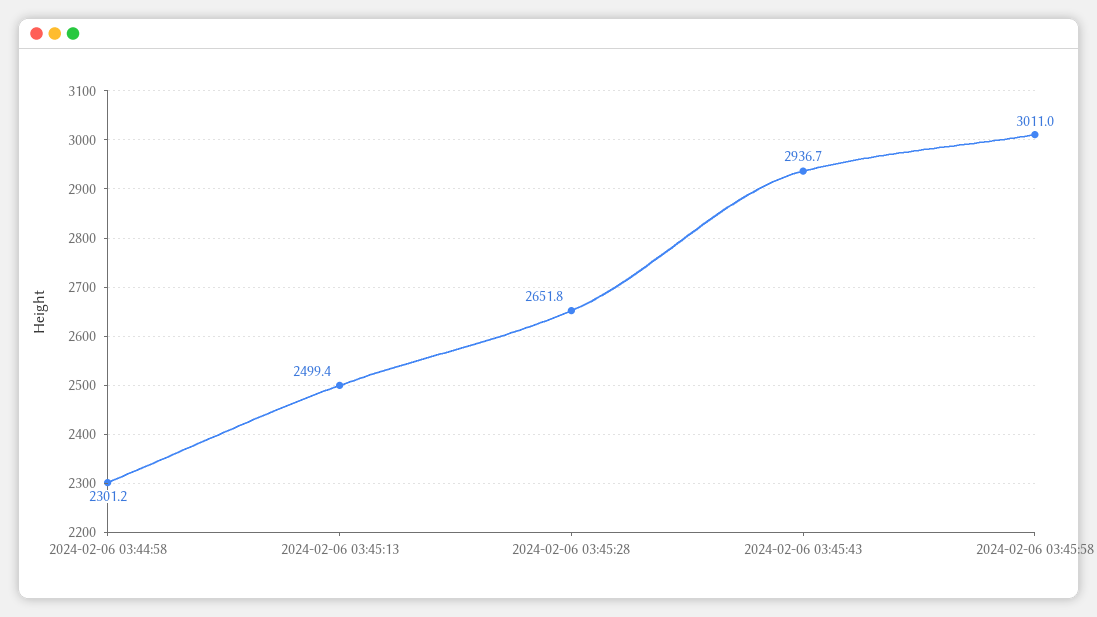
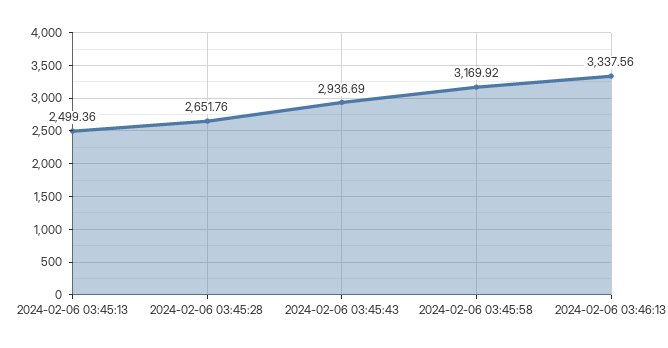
2024-02-06 03:44:58: 2301.2 -> none
2024-02-06 03:45:58: 3011 -> 3169.92
2024-02-06 03:46:13: none -> 3337.56

